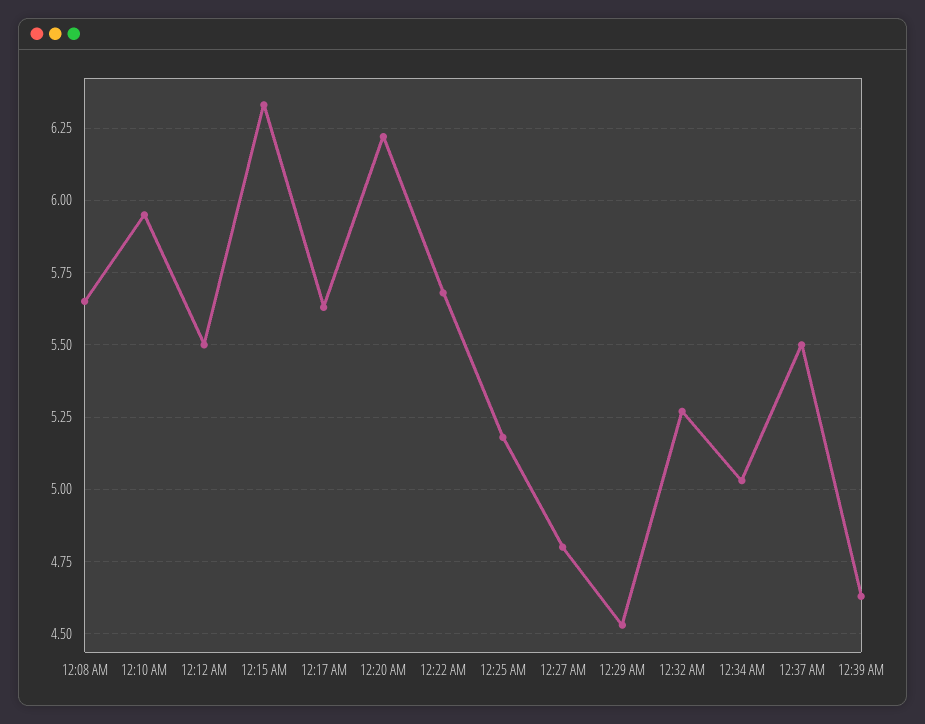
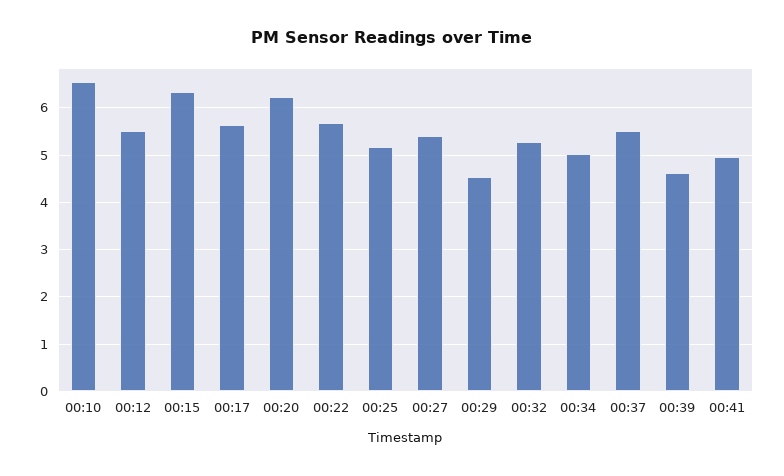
12:08 AM: 5.65 -> none
12:10 AM: 5.95 -> 6.6
12:27 AM: 4.8 -> 5.4
00:41: none -> 5

